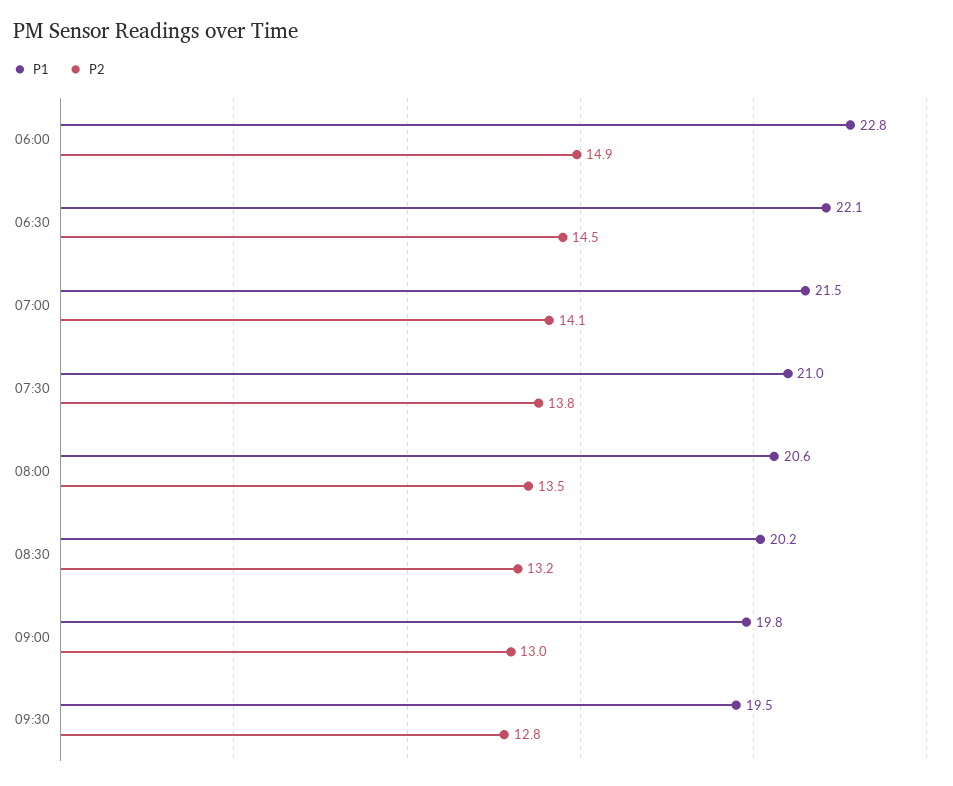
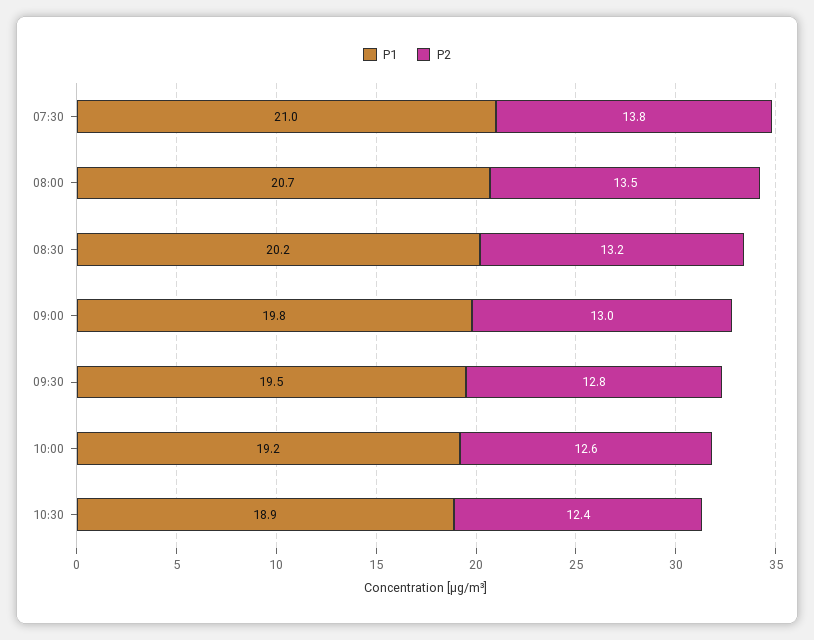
P1, 06:00: 22.8 -> none
P2, 06:00: 14.9 -> none
P1, 06:30: 22.1 -> none
P2, 06:30: 14.5 -> none
P1, 07:00: 21.5 -> none
P2, 07:00: 14.1 -> none
P1, 08:00: 20.6 -> 20.7
P1, 10:00: none -> 19.2
P2, 10:00: none -> 12.6
P1, 10:30: none -> 18.9
P2, 10:30: none -> 12.4

